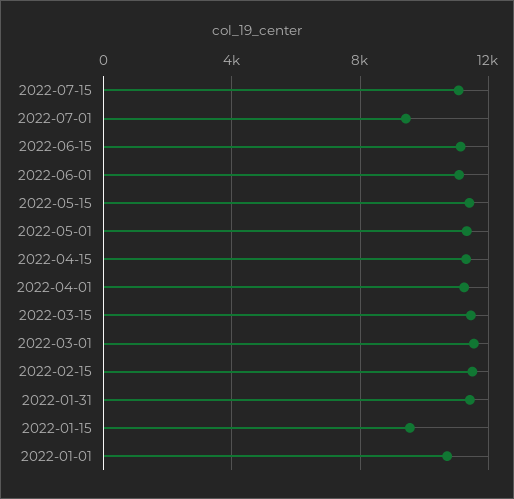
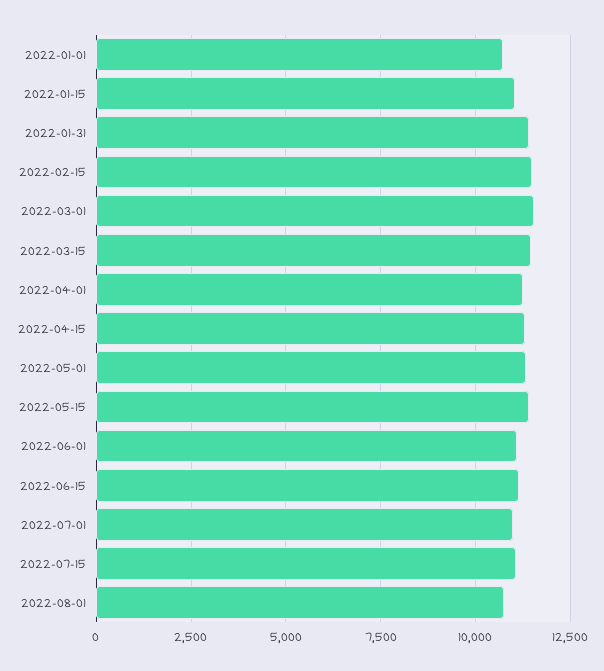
2022-07-01: 9500 -> 11000
2022-01-15: 9500 -> 11000
2022-08-01: none -> 10750

